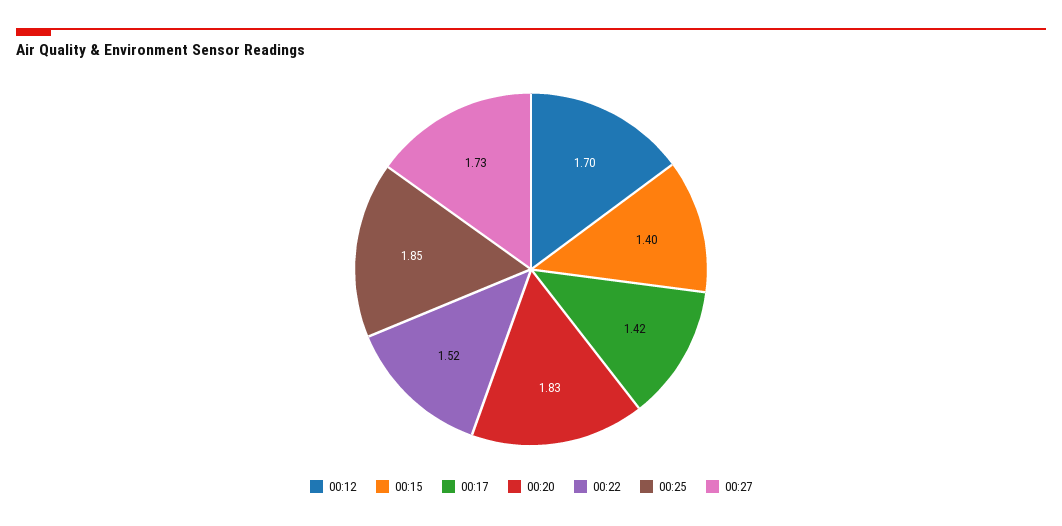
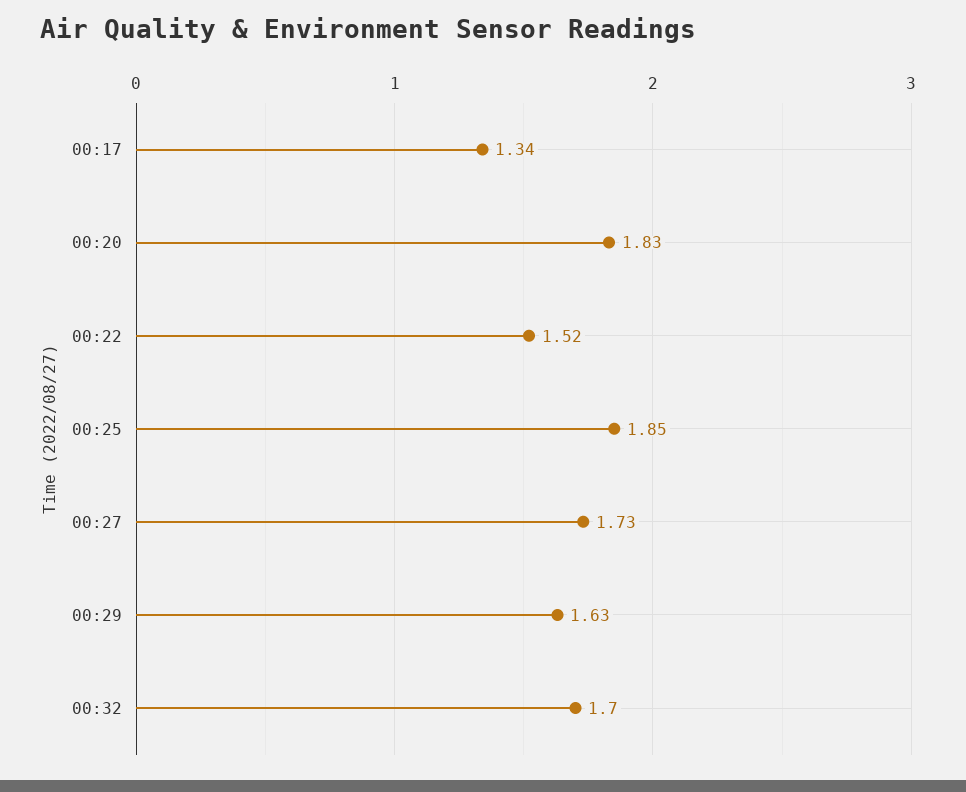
00:12: 1.7 -> none
00:15: 1.4 -> none
00:17: 1.42 -> 1.34
00:29: none -> 1.63
00:32: none -> 1.7

